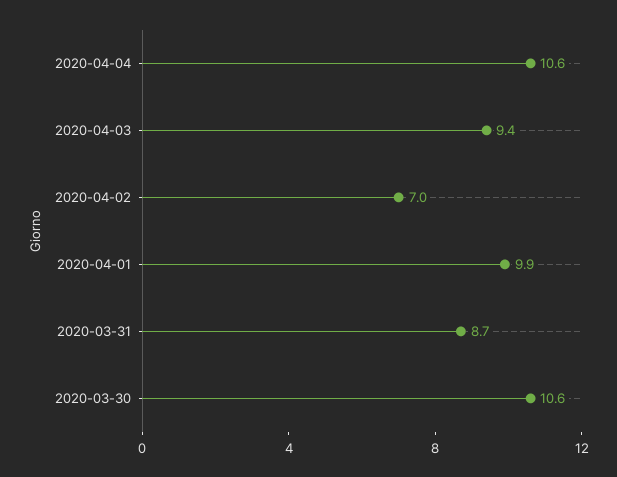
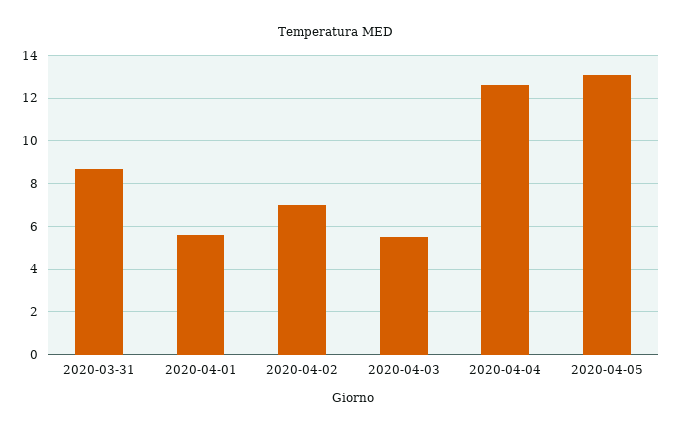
2020-04-04: 10.6 -> 12.5
2020-04-03: 9.4 -> 5.5
2020-04-01: 9.9 -> 5.5
2020-03-30: 10.6 -> none
2020-04-05: none -> 13

